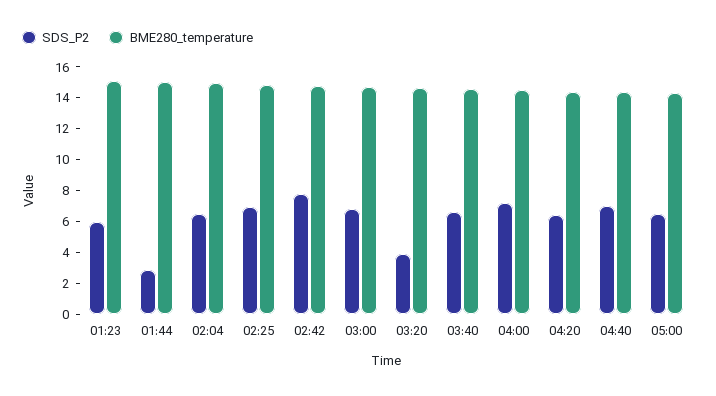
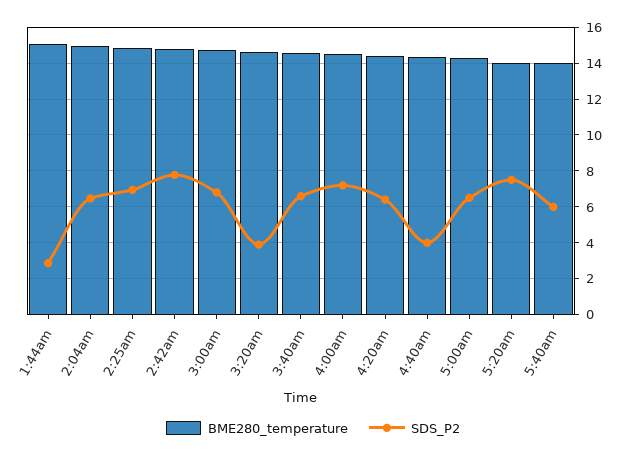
SDS_P2, 01:23: 6 -> none
BME280_temperature, 01:23: 15 -> none
SDS_P2, 04:40: 7 -> 4
BME280_temperature, 5:20am: none -> 14
SDS_P2, 5:20am: none -> 7.5
BME280_temperature, 5:40am: none -> 14
SDS_P2, 5:40am: none -> 6

